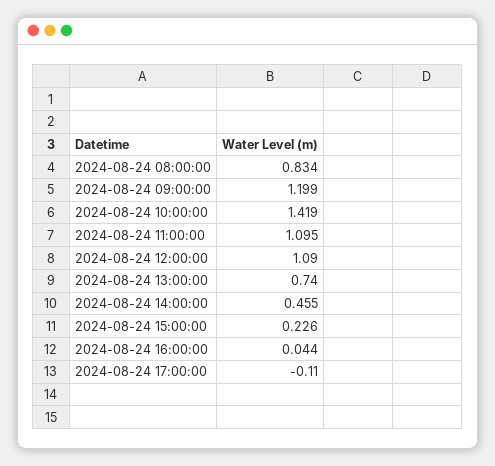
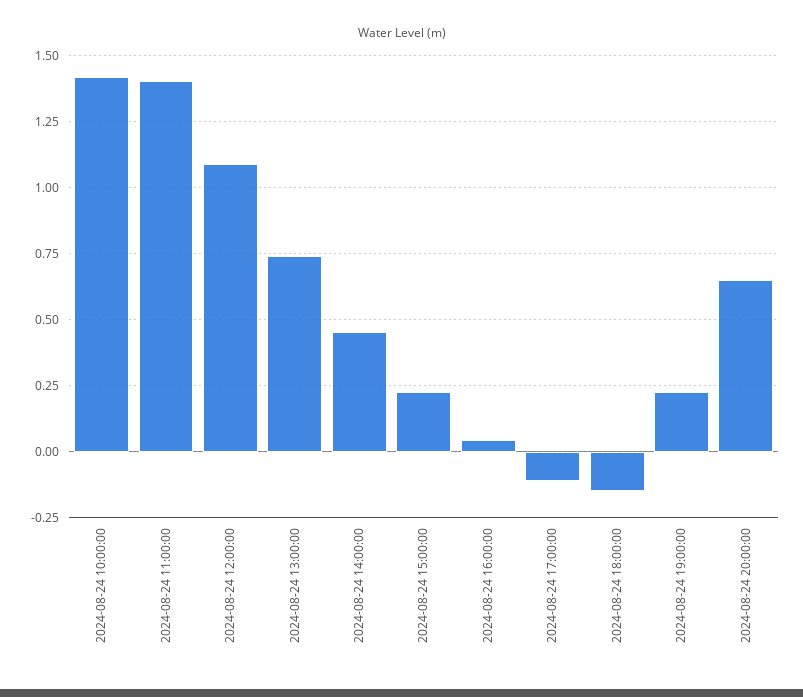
2024-08-24 08:00:00: 0.834 -> none
2024-08-24 09:00:00: 1.199 -> none
2024-08-24 11:00:00: 1.095 -> 1.4
2024-08-24 18:00:00: none -> -0.15
2024-08-24 19:00:00: none -> 0.225
2024-08-24 20:00:00: none -> 0.65

